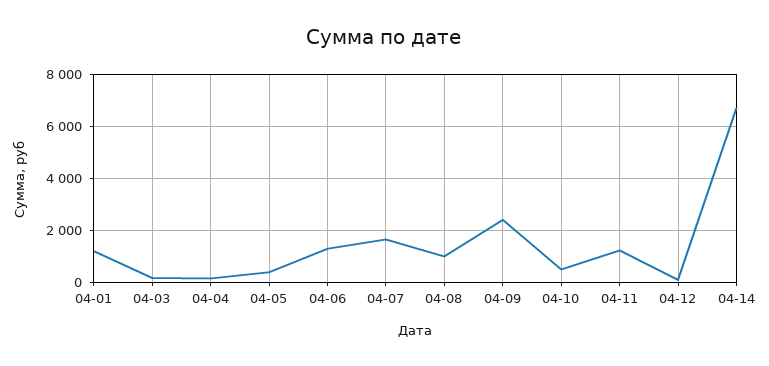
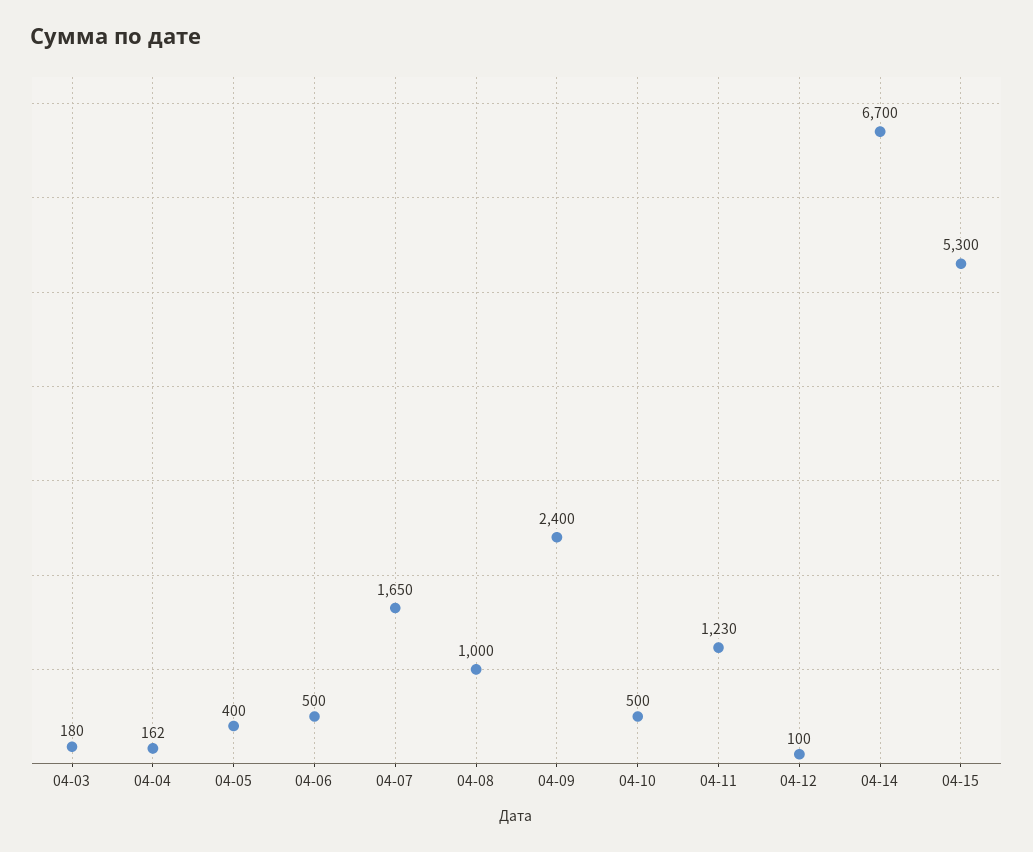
04-01: 1250 -> none
04-06: 1250 -> 500
04-15: none -> 5300

